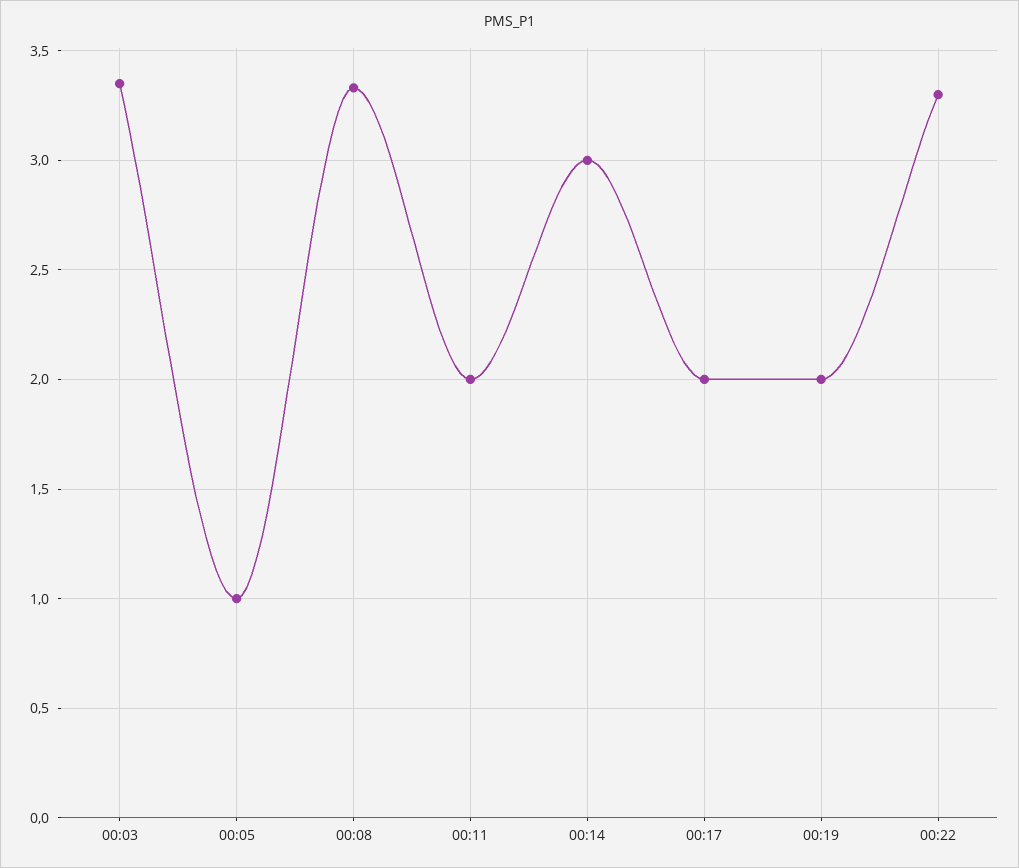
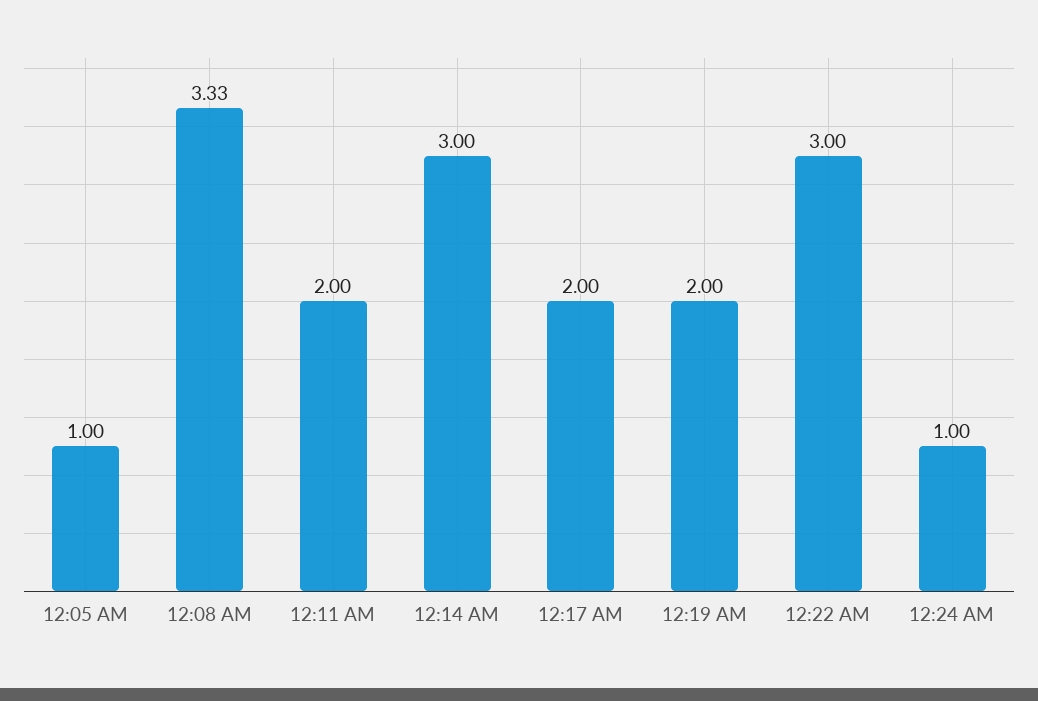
00:03: 3.35 -> none
00:22: 3.3 -> 3
12:24 AM: none -> 1

